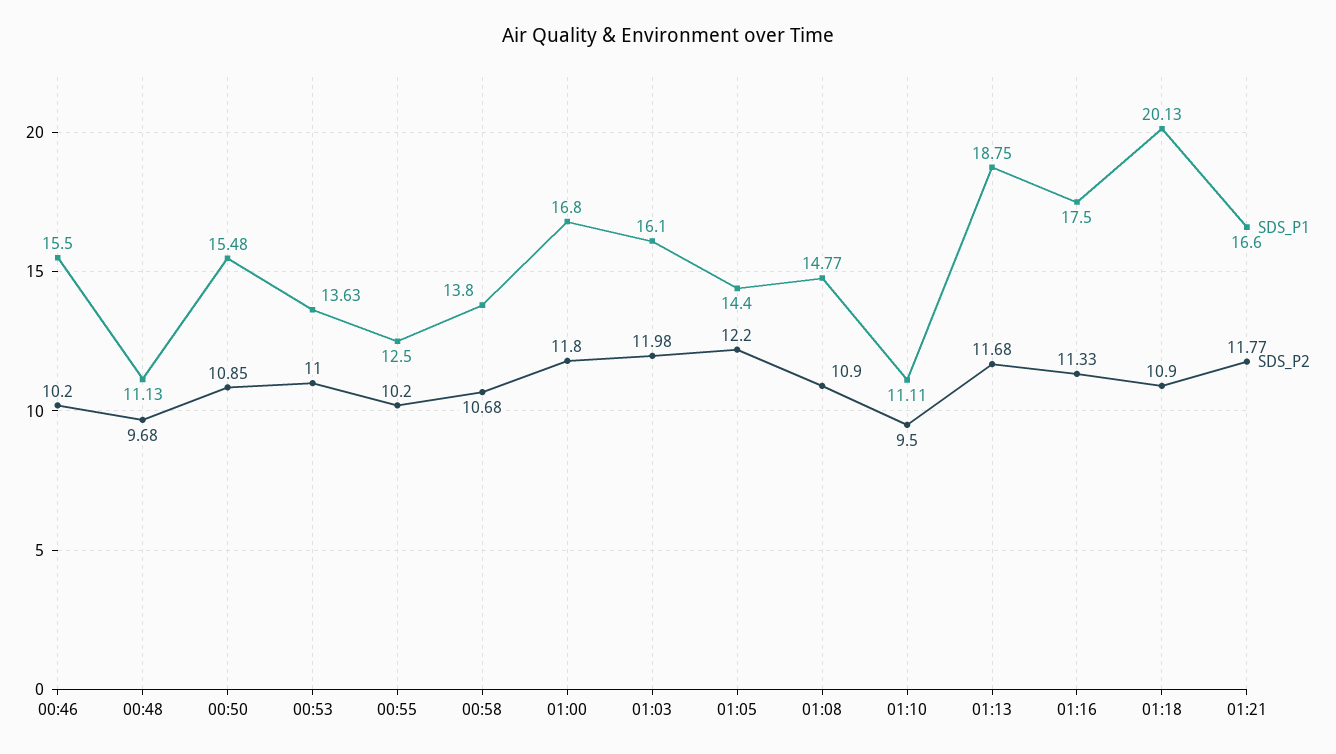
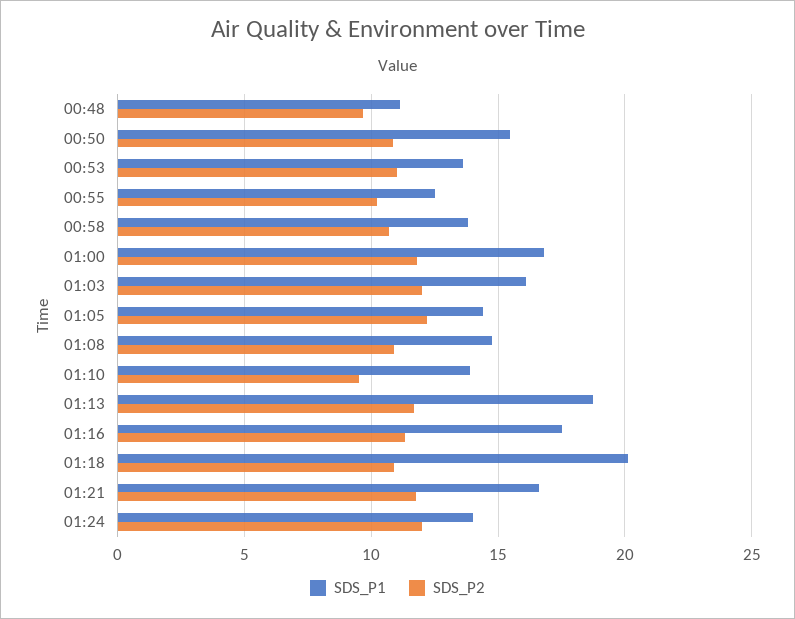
SDS_P1, 00:46: 15.5 -> none
SDS_P2, 00:46: 10.2 -> none
SDS_P1, 01:10: 11.11 -> 14
SDS_P1, 01:24: none -> 14
SDS_P2, 01:24: none -> 12

